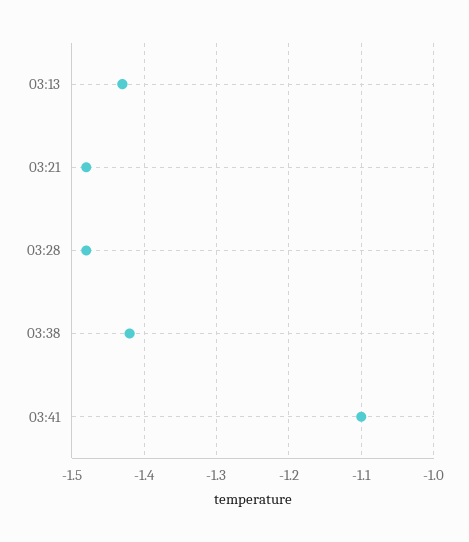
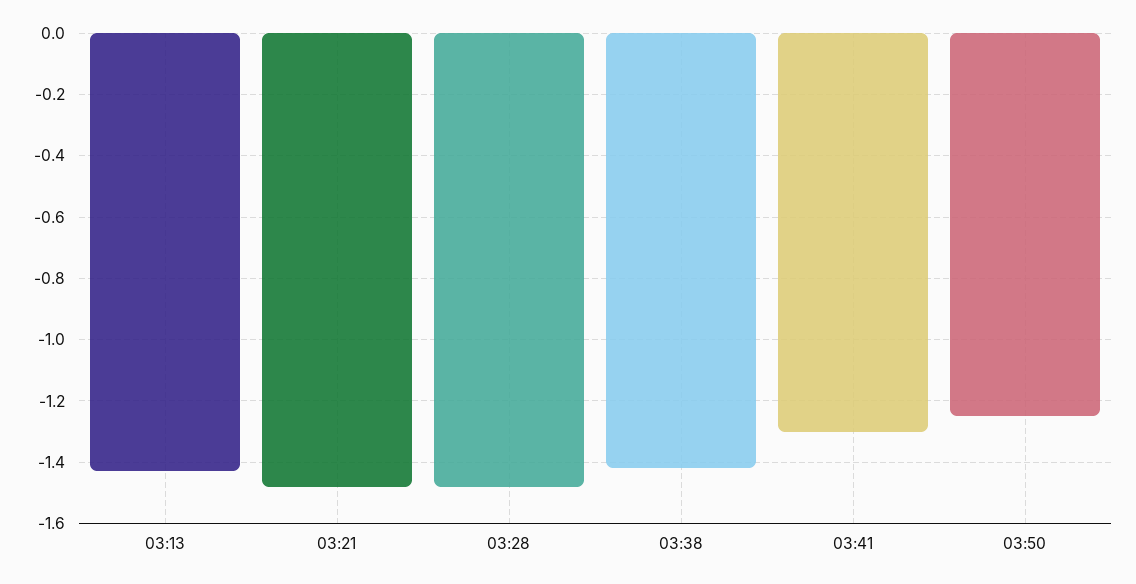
03:41: -1.1 -> -1.3
03:50: none -> -1.25

